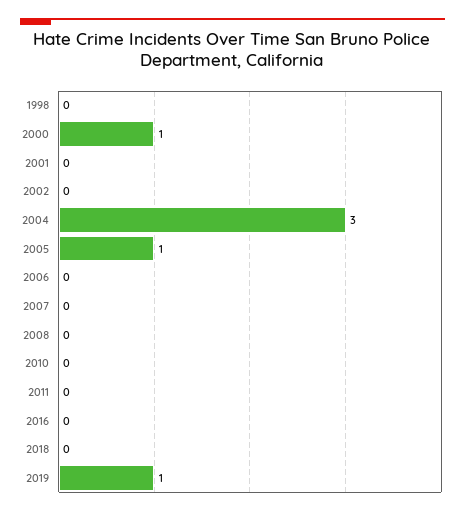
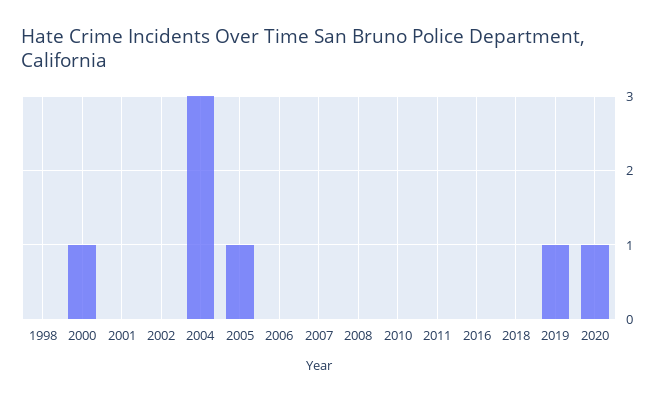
2020: none -> 1

